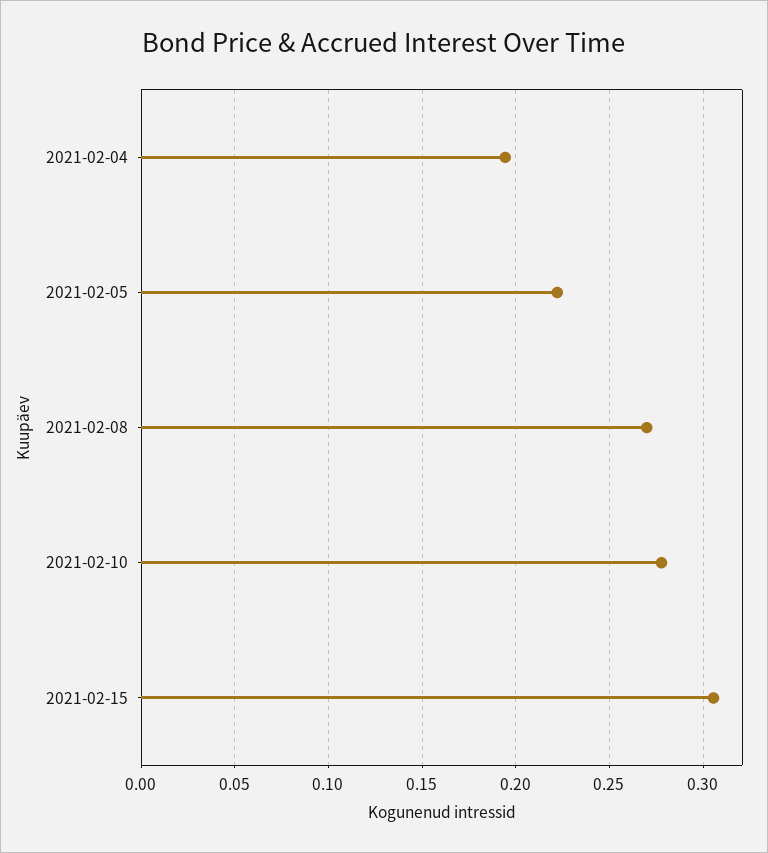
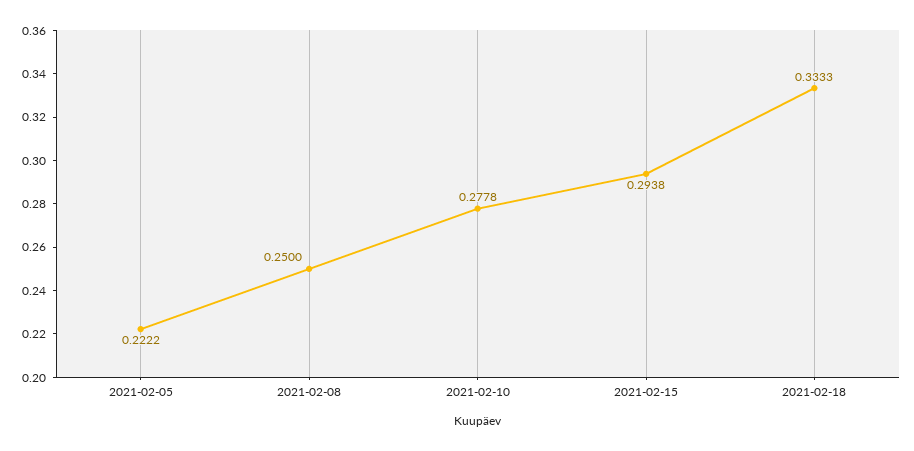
2021-02-04: 0.195 -> none
2021-02-08: 0.27 -> 0.25
2021-02-15: 0.305 -> 0.2938
2021-02-18: none -> 0.3333

